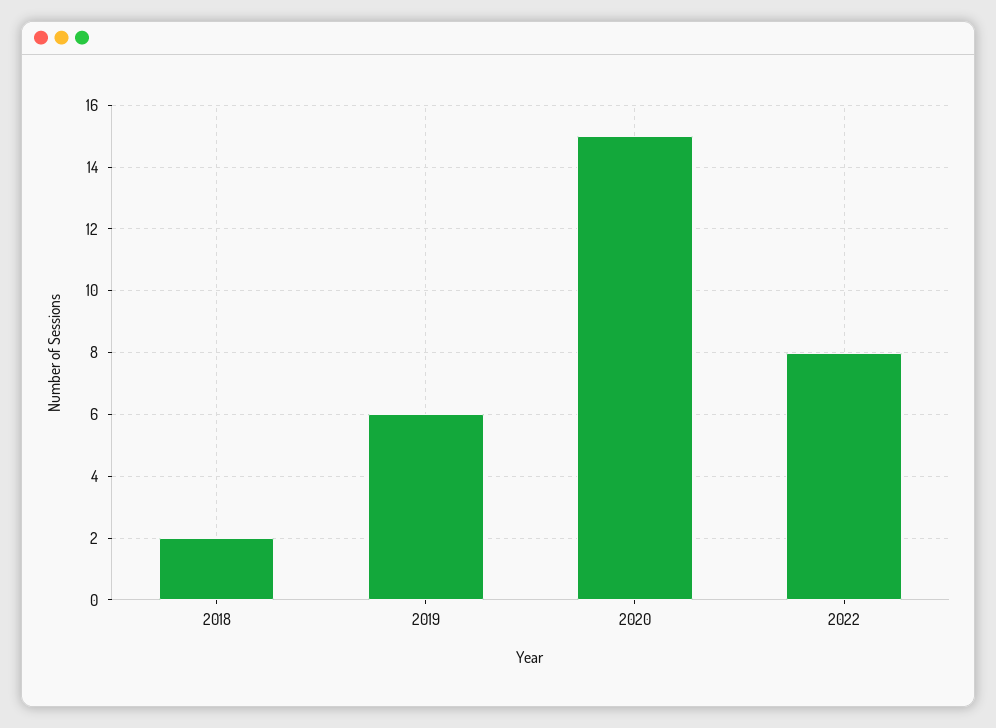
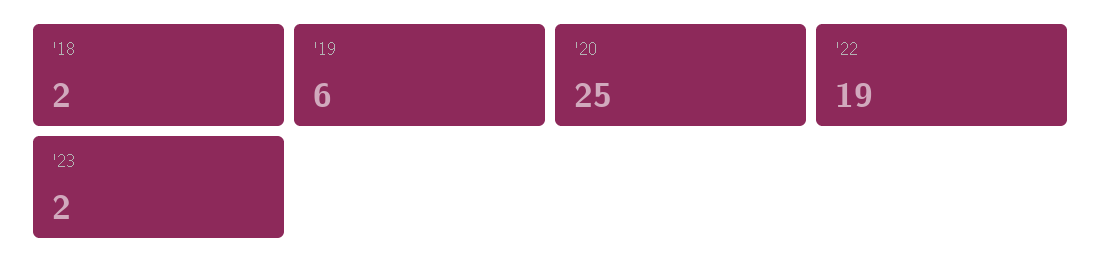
2020: 15 -> 25
2022: 8 -> 19
'23: none -> 2

